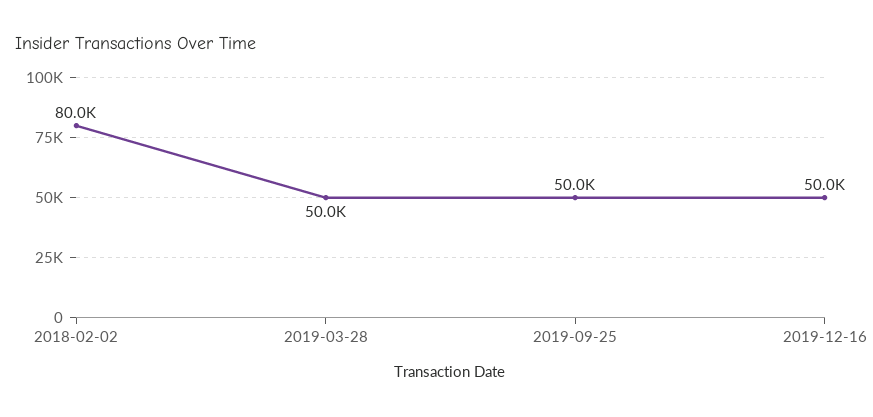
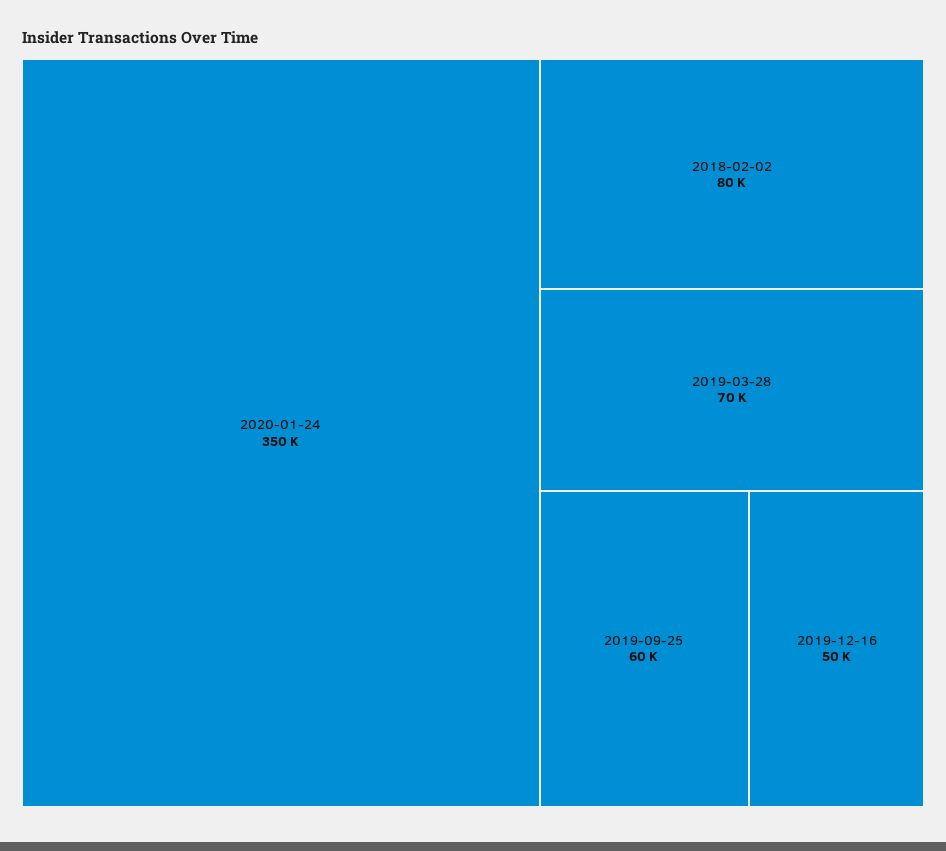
2019-03-28: 50000 -> 70000
2019-09-25: 50000 -> 60000
2020-01-24: none -> 350000

